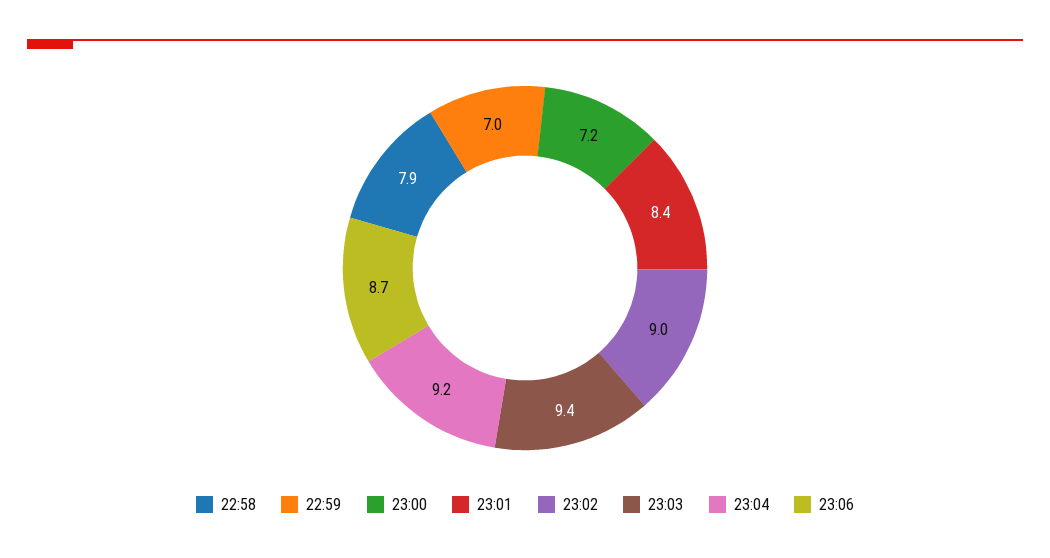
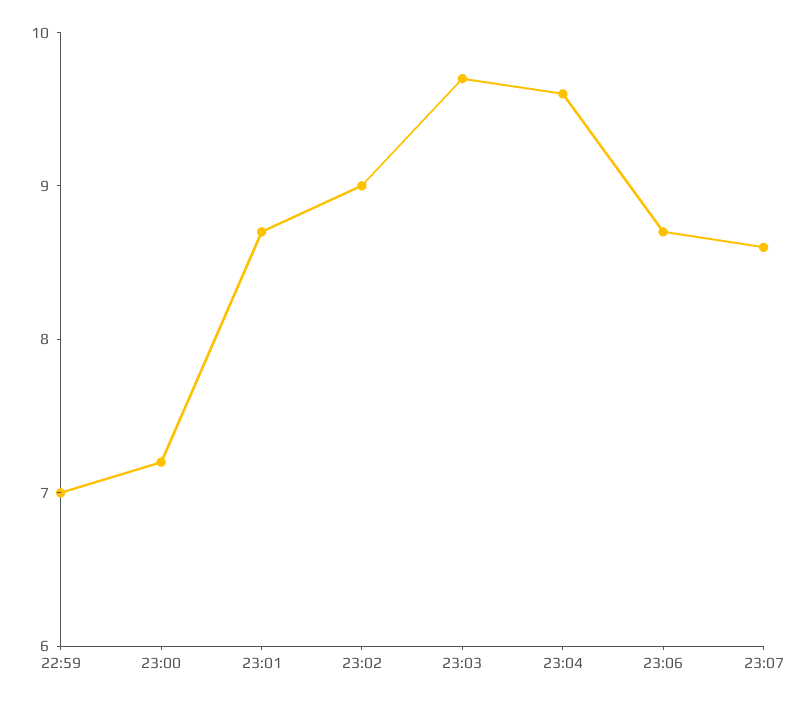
22:58: 7.9 -> none
23:01: 8.4 -> 8.7
23:03: 9.4 -> 9.7
23:04: 9.2 -> 9.6
23:07: none -> 8.6

